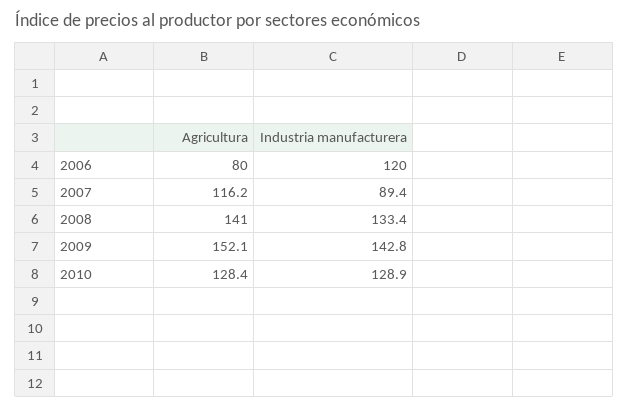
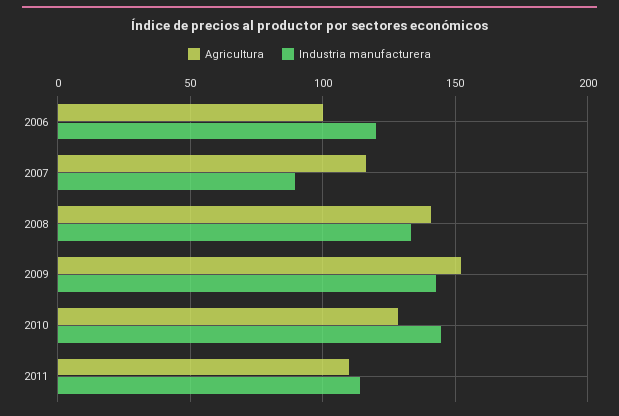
Agricultura, 2006: 80 -> 100
Industria manufacturera, 2010: 128.9 -> 145
Agricultura, 2011: none -> 110
Industria manufacturera, 2011: none -> 115

